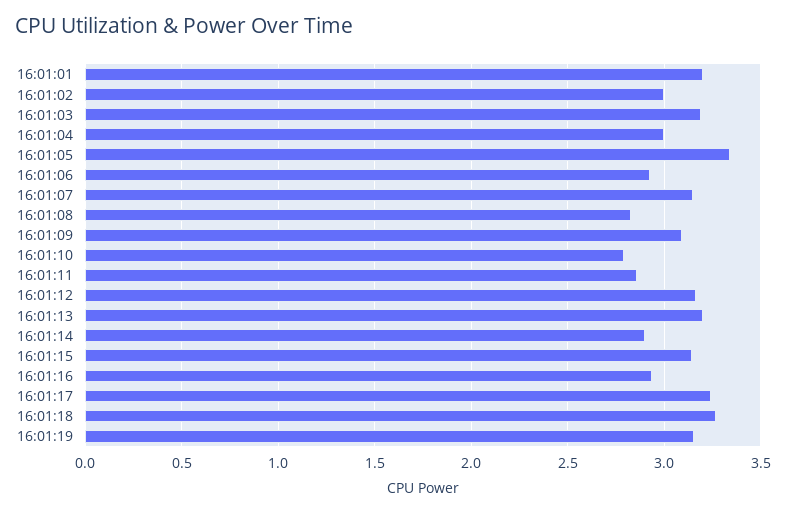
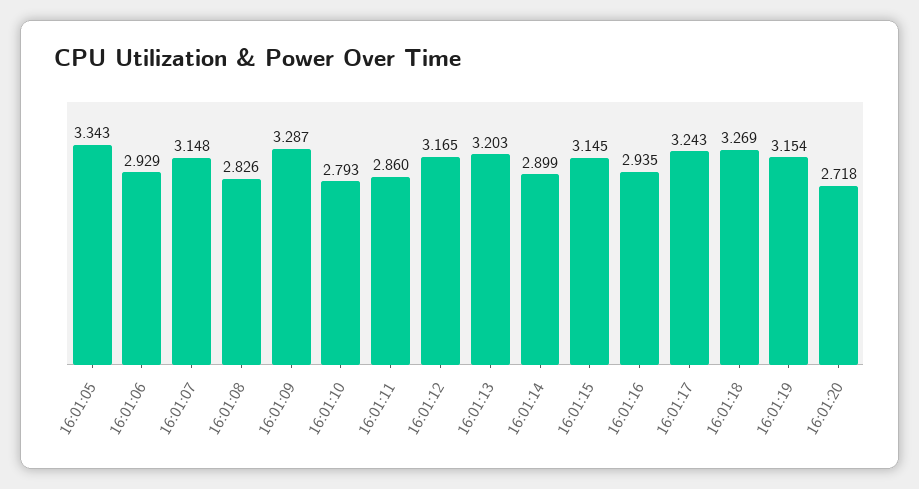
16:01:01: 3.2 -> none
16:01:02: 3 -> none
16:01:03: 3.2 -> none
16:01:04: 3 -> none
16:01:09: 3.1 -> 3.287
16:01:20: none -> 2.718

